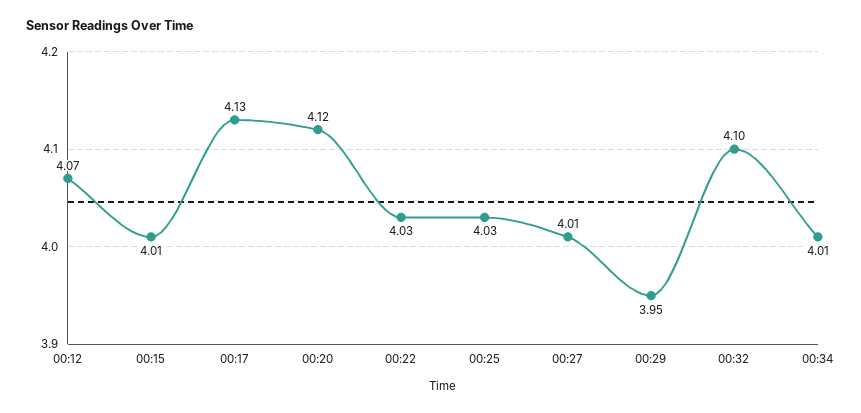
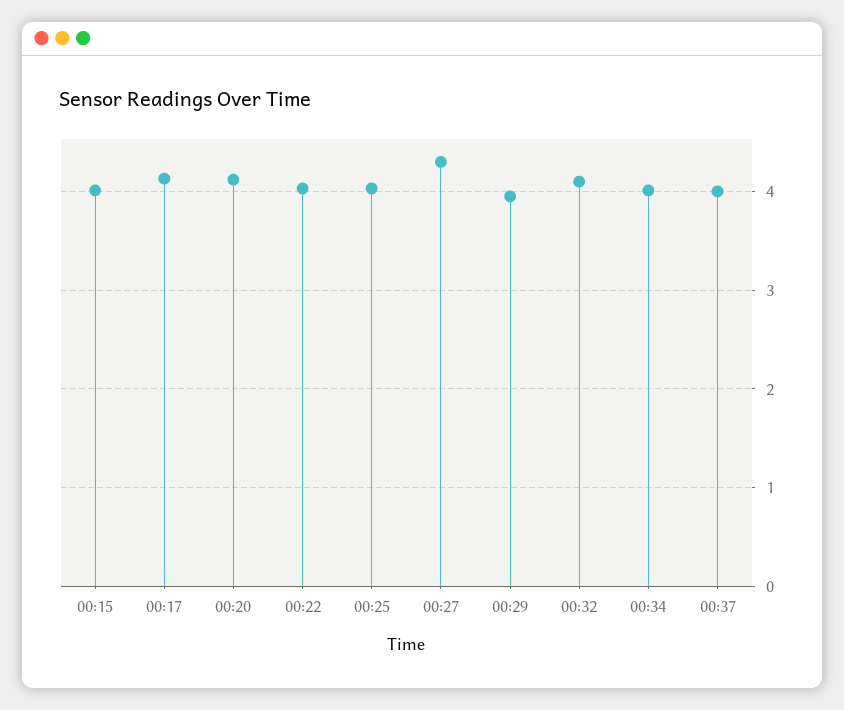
00:12: 4.07 -> none
00:27: 4.01 -> 4.3
00:37: none -> 4

